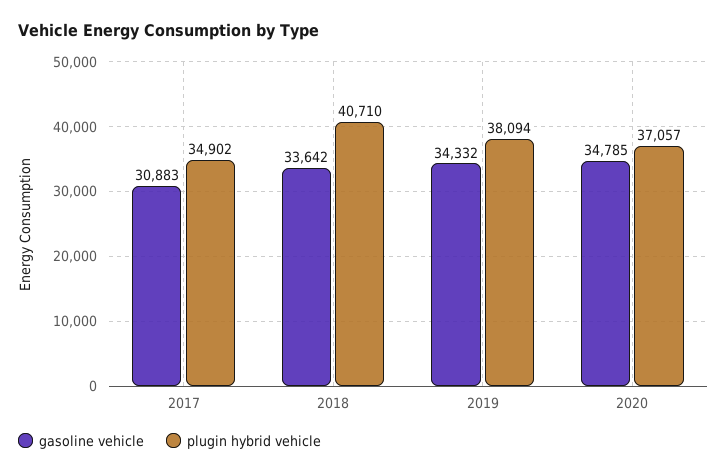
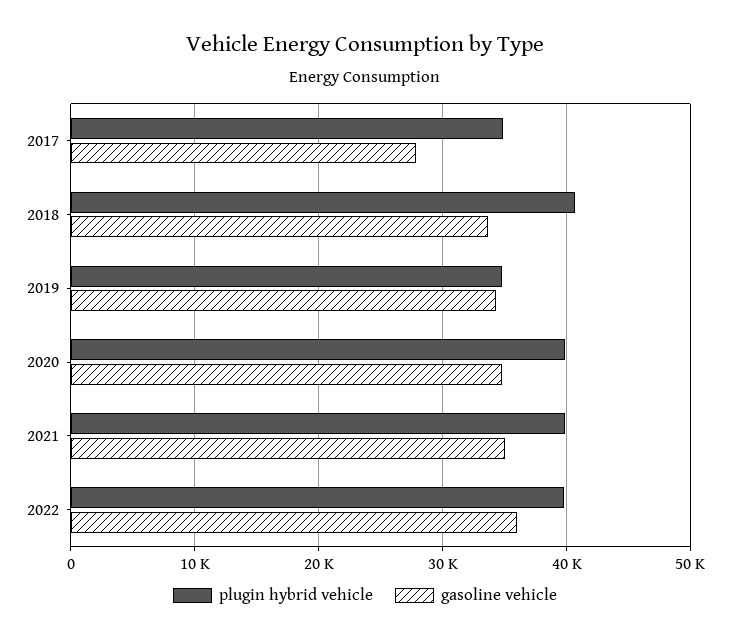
gasoline vehicle, 2017: 30883 -> 28000
plugin hybrid vehicle, 2019: 38094 -> 35000
plugin hybrid vehicle, 2020: 37057 -> 40000
plugin hybrid vehicle, 2021: none -> 40000
gasoline vehicle, 2021: none -> 35000
plugin hybrid vehicle, 2022: none -> 40000
gasoline vehicle, 2022: none -> 36000

